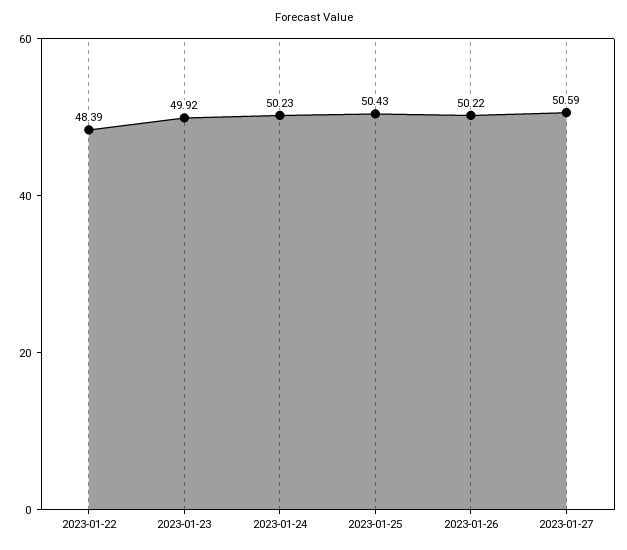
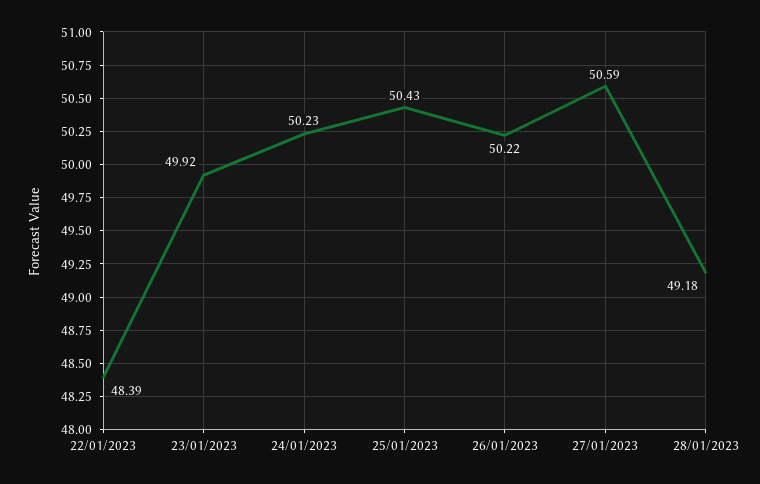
28/01/2023: none -> 49.18

